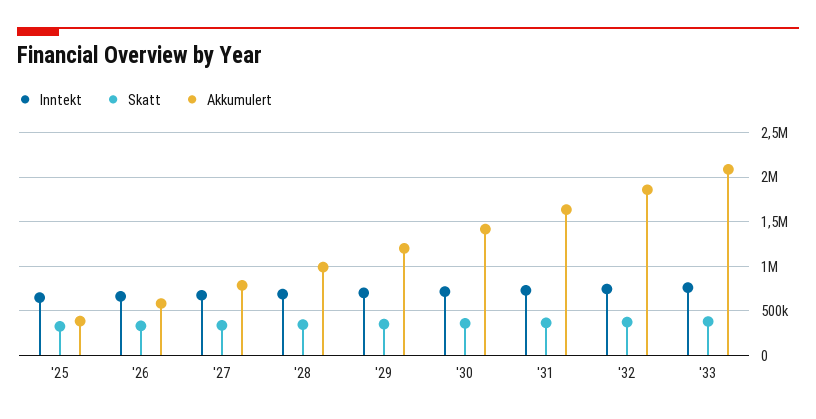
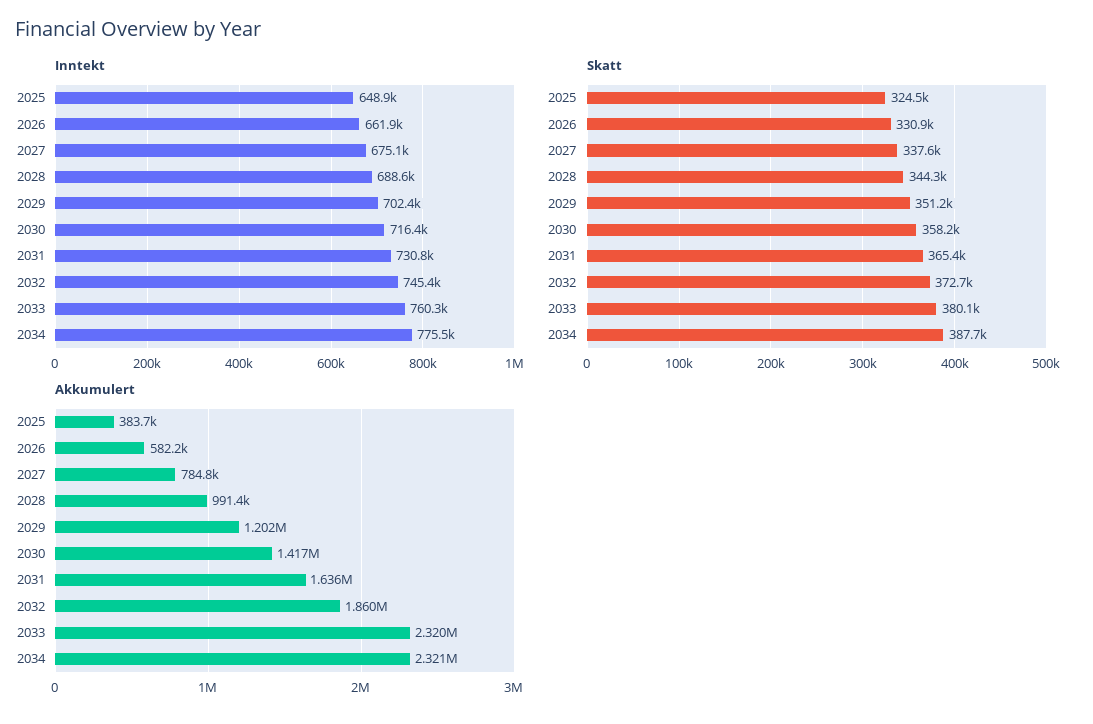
Akkumulert, '33: 2100000 -> 2320000
Inntekt, 2034: none -> 775500
Skatt, 2034: none -> 387700
Akkumulert, 2034: none -> 2321000

